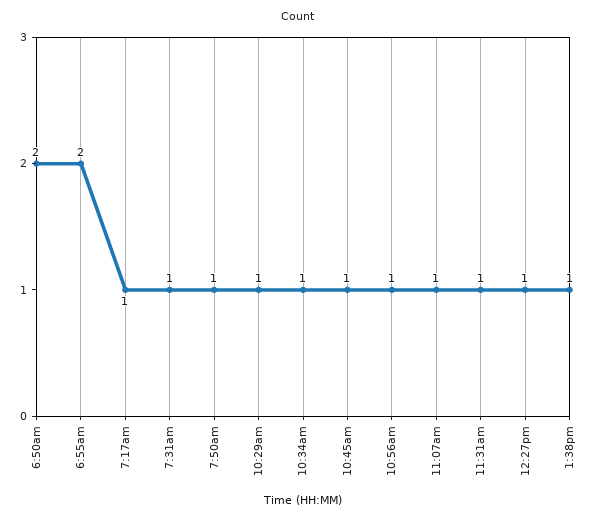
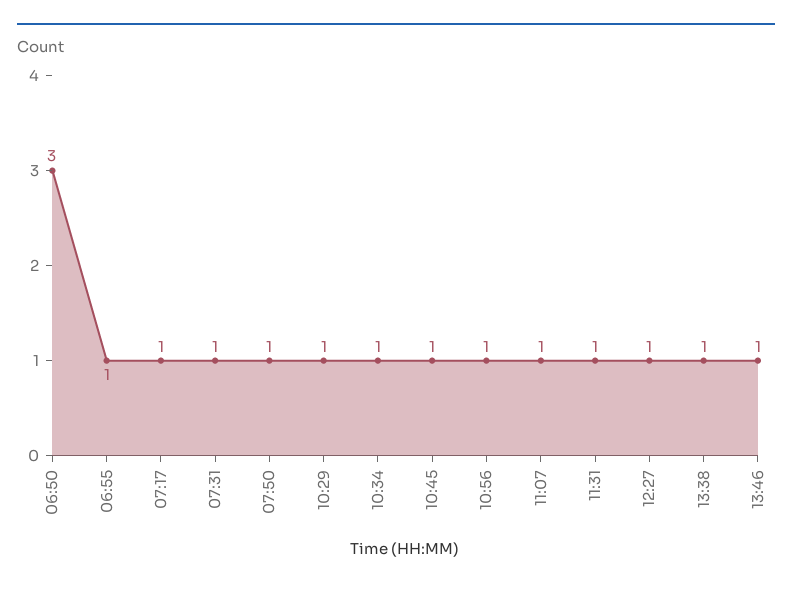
6:50am: 2 -> 3
6:55am: 2 -> 1
13:46: none -> 1

